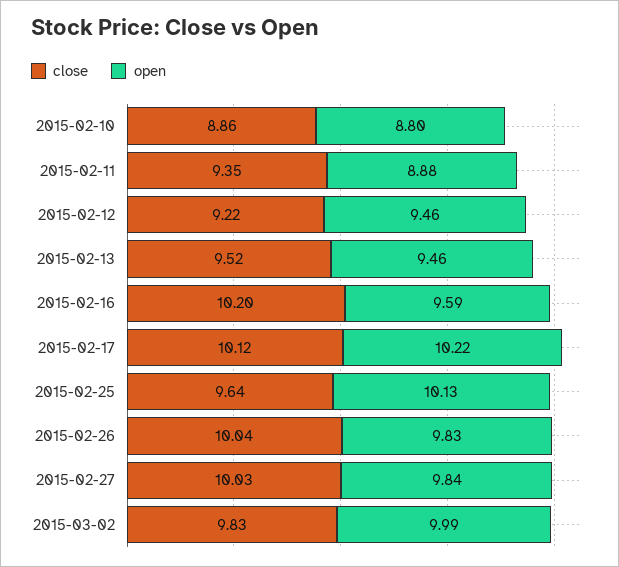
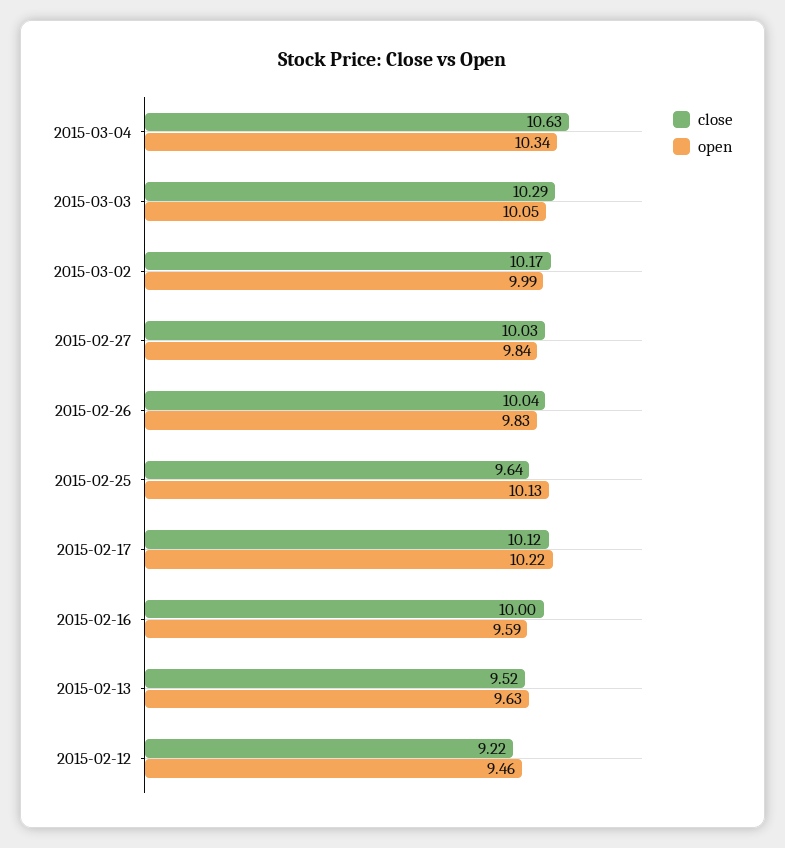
close, 2015-02-10: 8.86 -> none
open, 2015-02-10: 8.8 -> none
close, 2015-02-11: 9.35 -> none
open, 2015-02-11: 8.88 -> none
open, 2015-02-13: 9.46 -> 9.63
close, 2015-02-16: 10.2 -> 10
close, 2015-03-02: 9.83 -> 10.17
close, 2015-03-04: none -> 10.63
open, 2015-03-04: none -> 10.34
close, 2015-03-03: none -> 10.29
open, 2015-03-03: none -> 10.05

